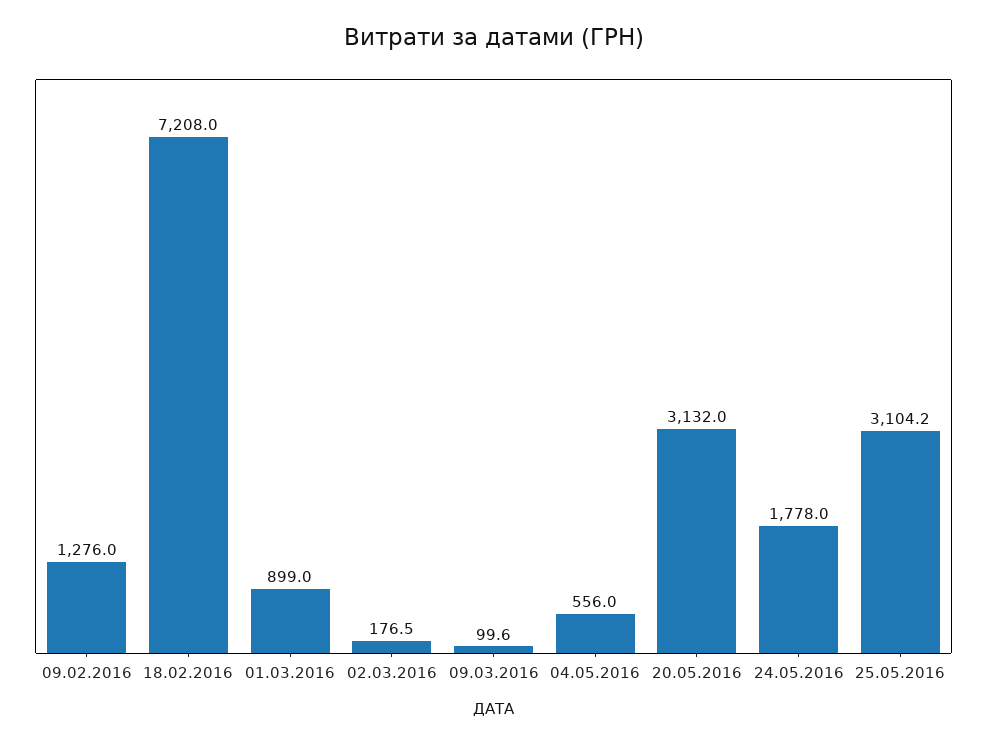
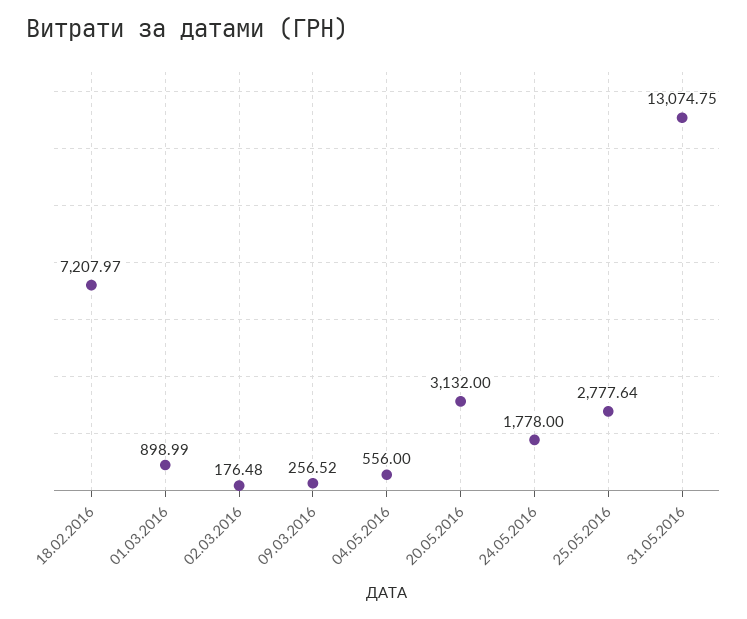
09.02.2016: 1276 -> none
09.03.2016: 99.6 -> 256.52
25.05.2016: 3104.2 -> 2777.64
31.05.2016: none -> 13074.75

